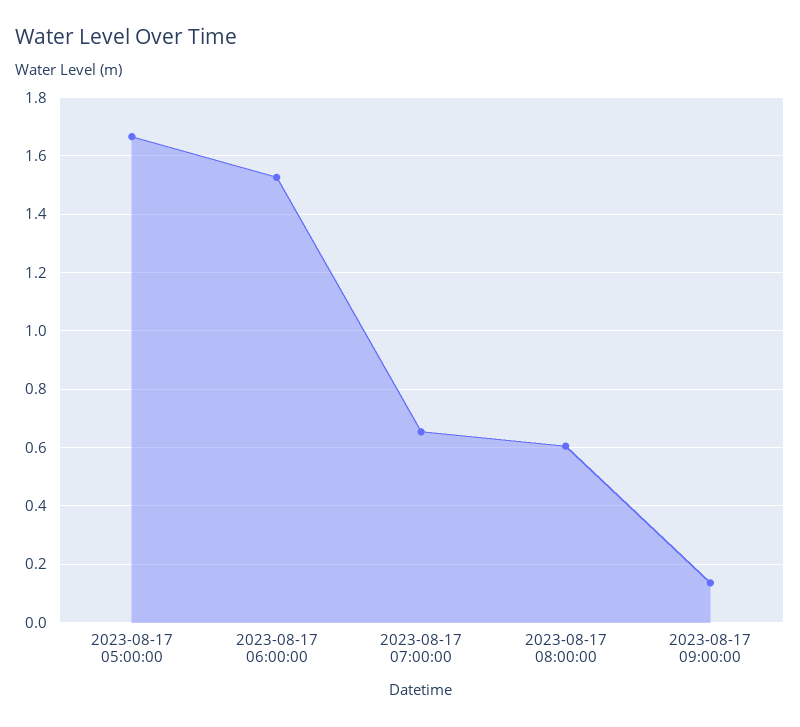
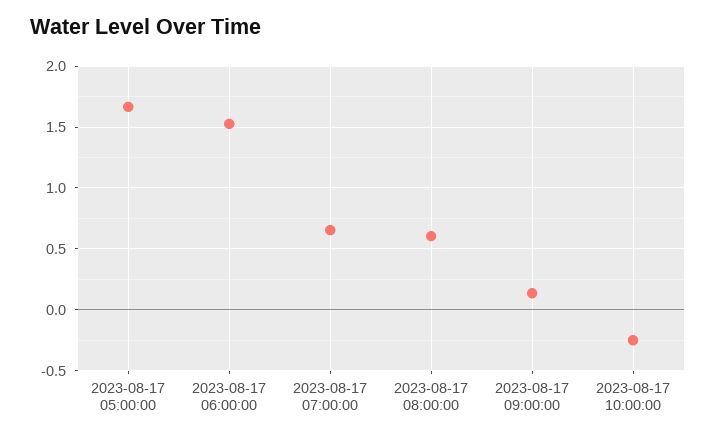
2023-08-17 10:00:00: none -> -0.25

